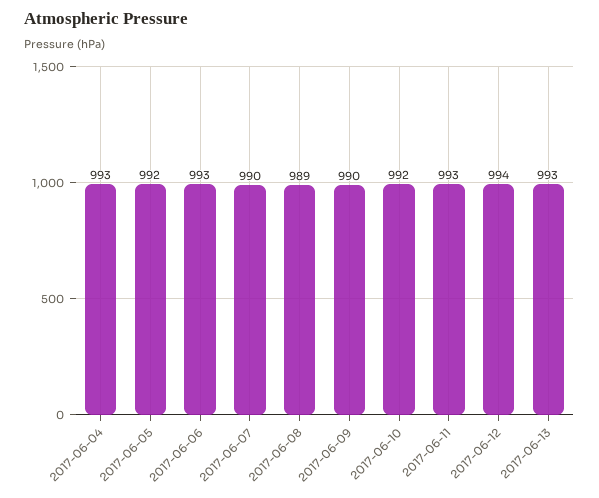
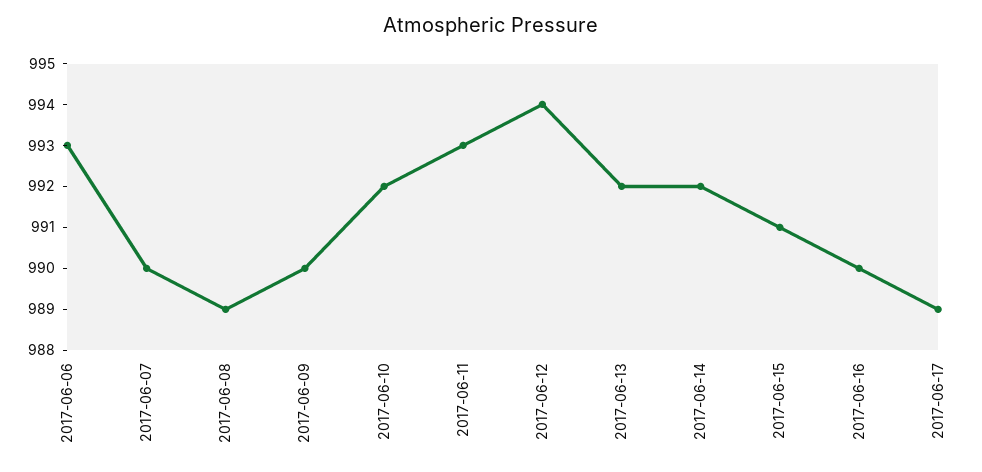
2017-06-04: 993 -> none
2017-06-05: 992 -> none
2017-06-13: 993 -> 992
2017-06-14: none -> 992
2017-06-15: none -> 991
2017-06-16: none -> 990
2017-06-17: none -> 989

